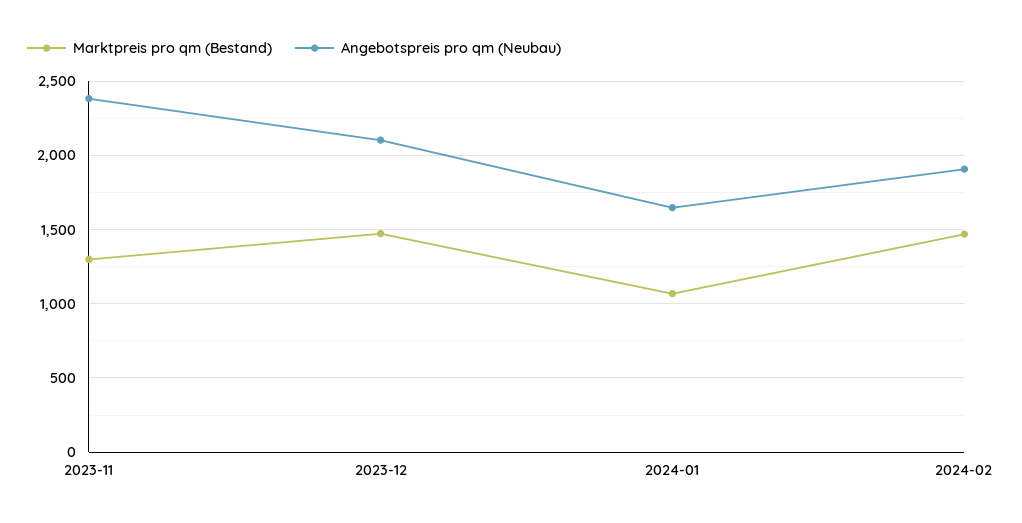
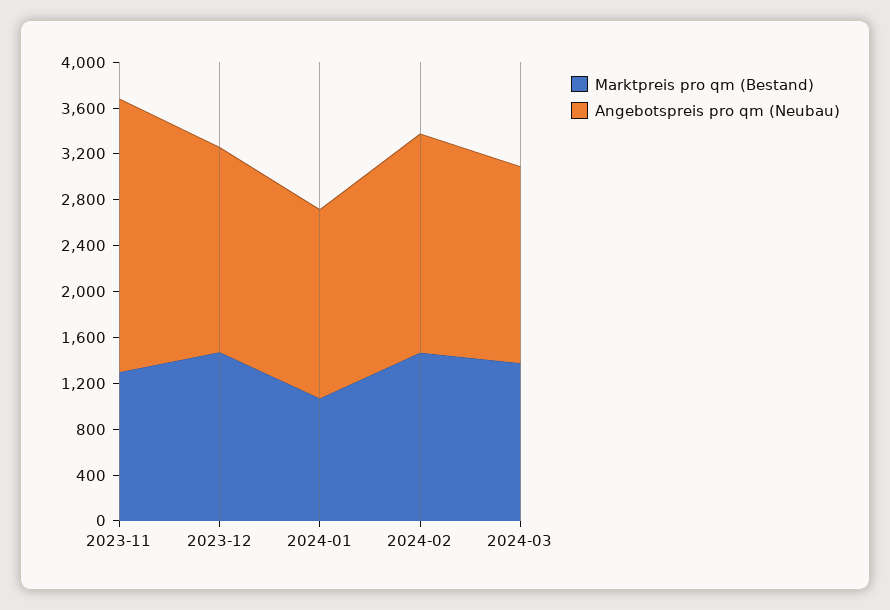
Angebotspreis pro qm (Neubau), 2023-12: 2100 -> 1800
Marktpreis pro qm (Bestand), 2024-03: none -> 1400
Angebotspreis pro qm (Neubau), 2024-03: none -> 1700

